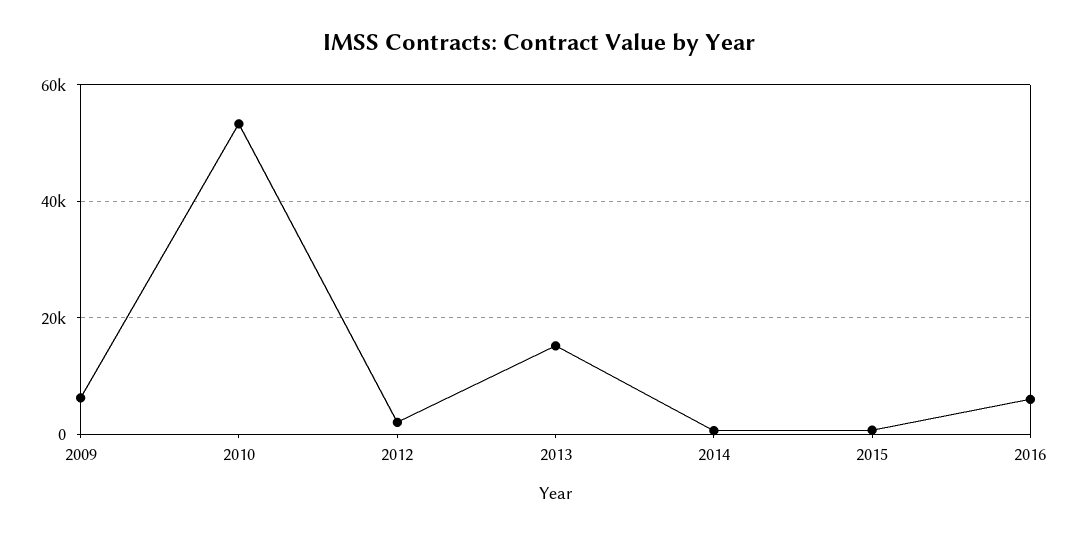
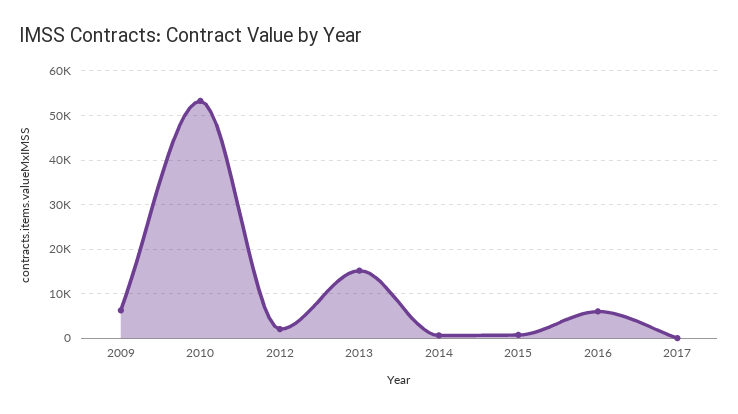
2017: none -> 0

